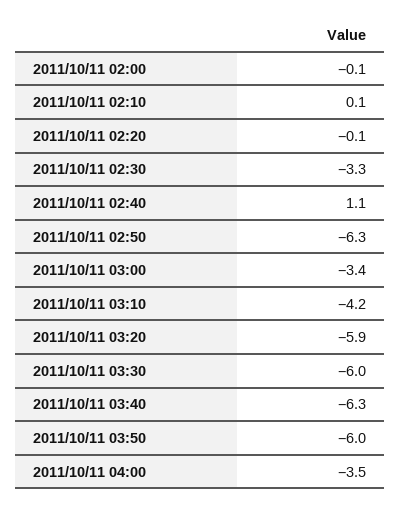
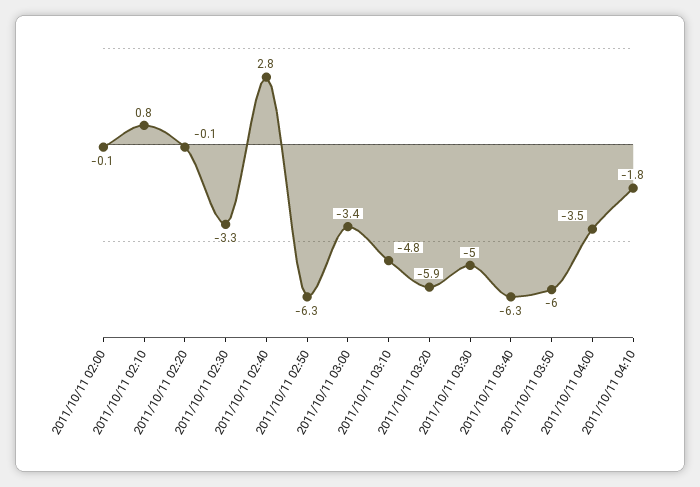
2011/10/11 02:10: 0.1 -> 0.8
2011/10/11 02:40: 1.1 -> 2.8
2011/10/11 03:10: -4.2 -> -4.8
2011/10/11 03:30: -6 -> -5
2011/10/11 04:10: none -> -1.8

